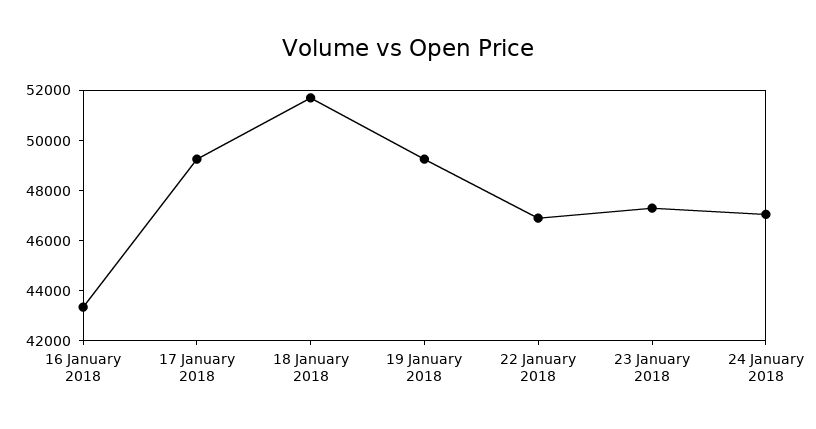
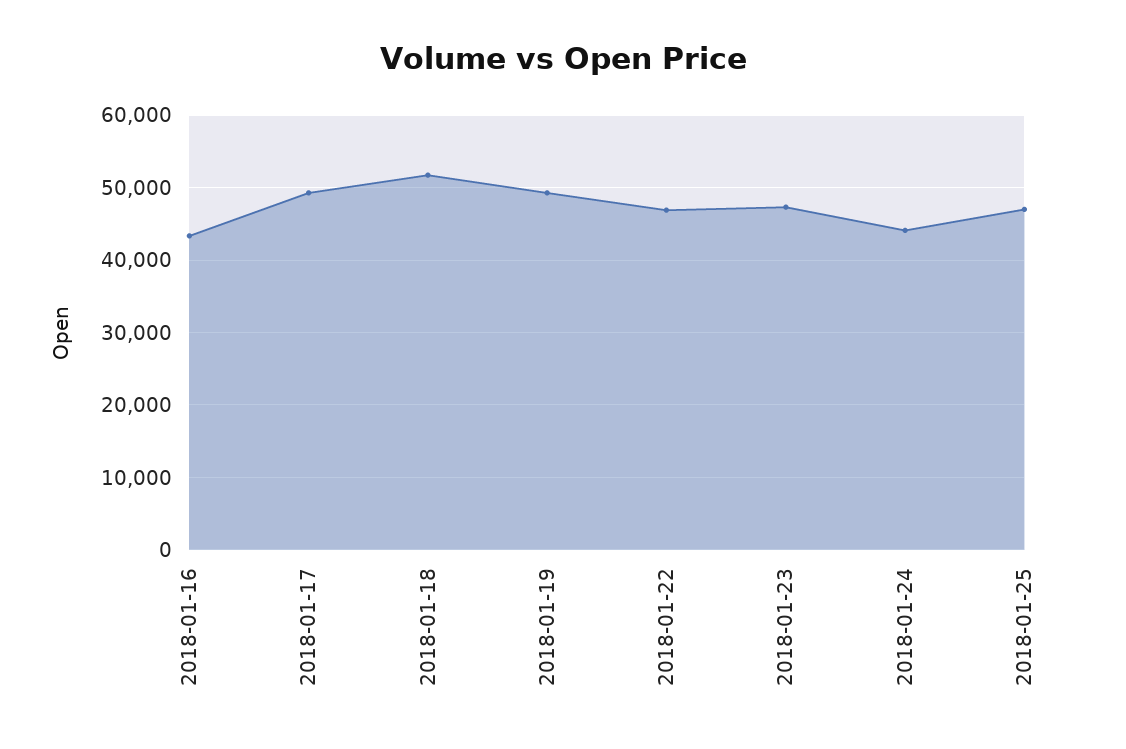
24 January 2018: 47000 -> 44000
2018-01-25: none -> 47000

